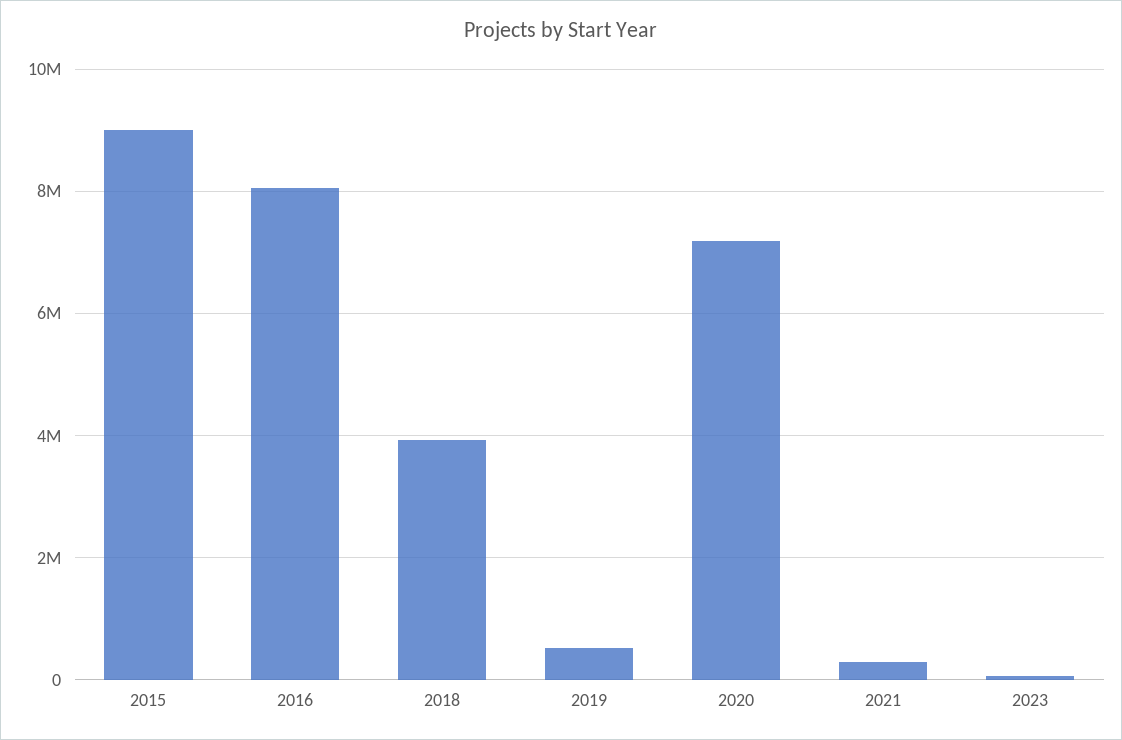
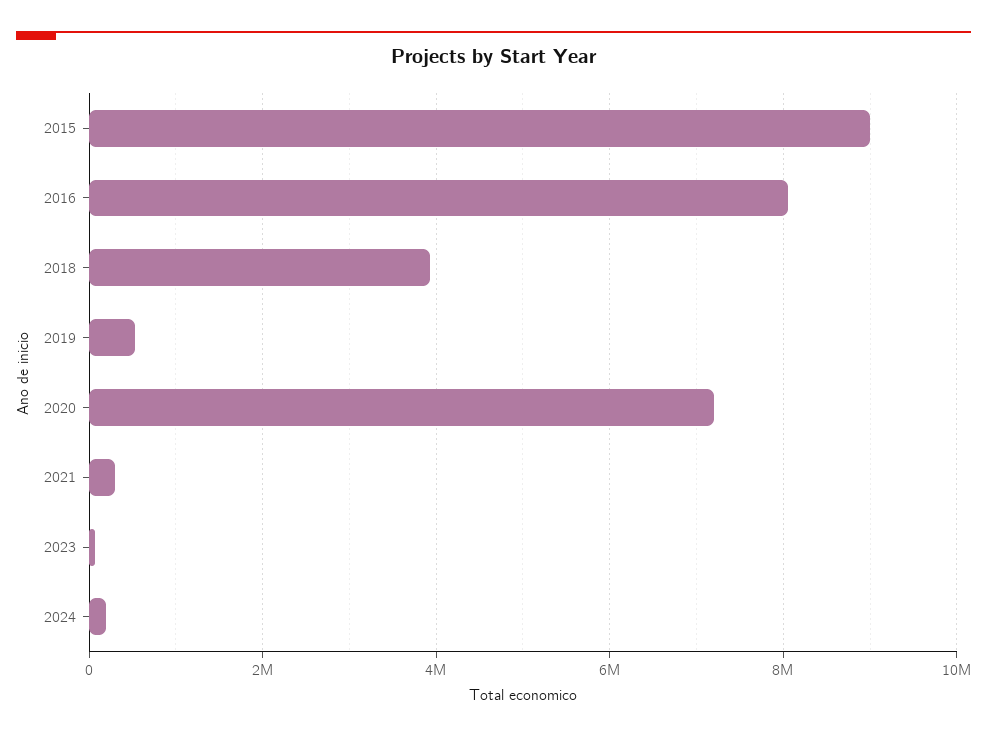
2024: none -> 200000

